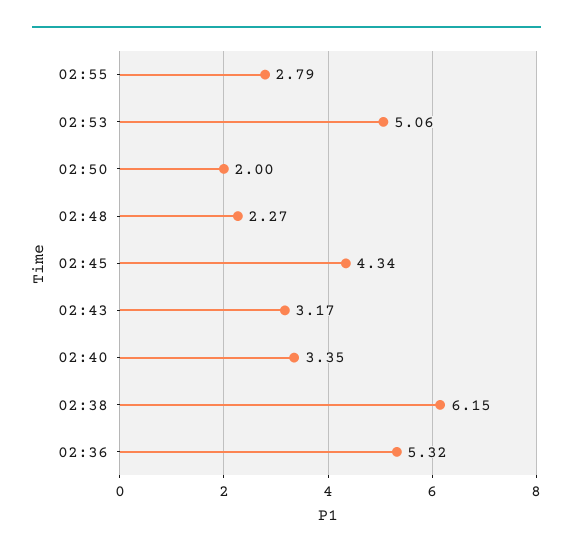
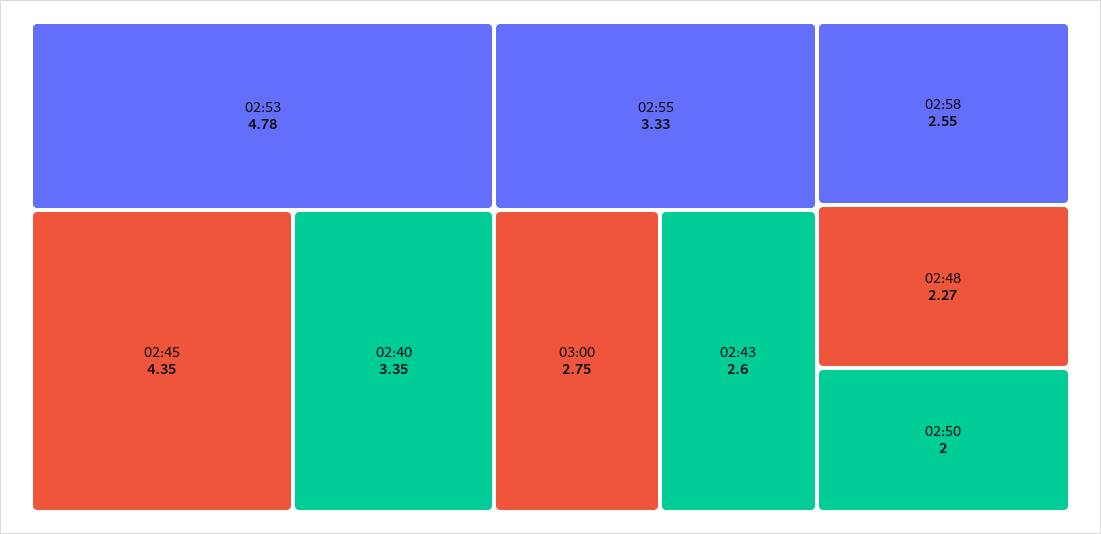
02:55: 2.79 -> 3.33
02:53: 5.06 -> 4.78
02:45: 4.34 -> 4.35
02:43: 3.17 -> 2.6
02:38: 6.15 -> none
02:36: 5.32 -> none
03:00: none -> 2.75
02:58: none -> 2.55

